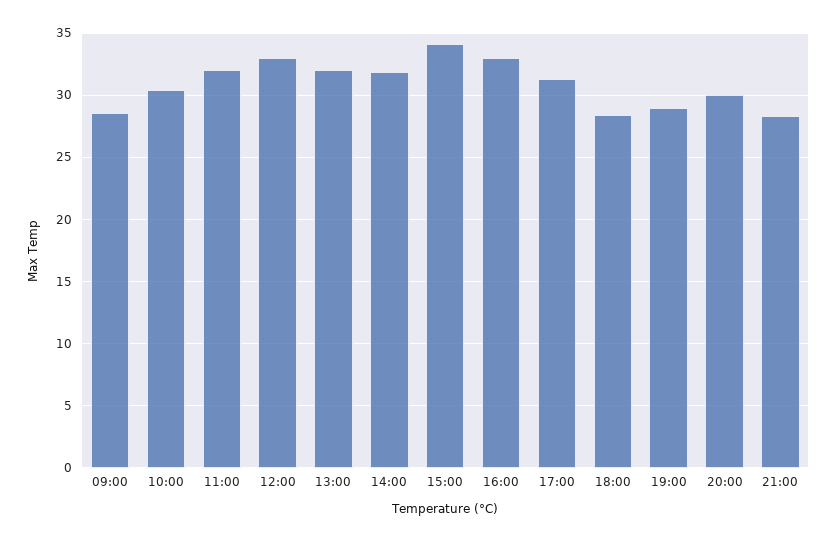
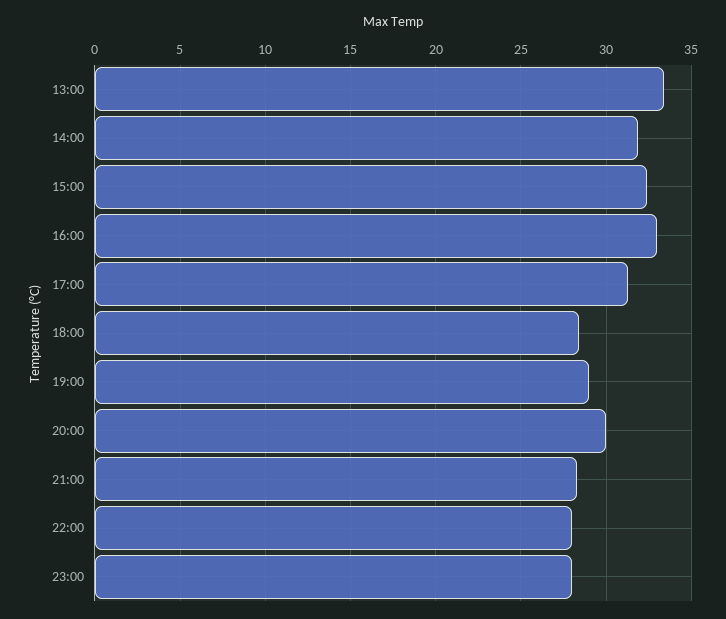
09:00: 28.5 -> none
10:00: 30.5 -> none
11:00: 32 -> none
12:00: 33 -> none
13:00: 32 -> 33.5
15:00: 34 -> 32.5
22:00: none -> 28
23:00: none -> 28

